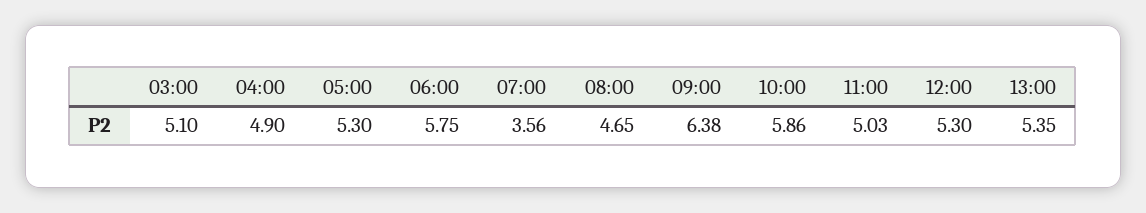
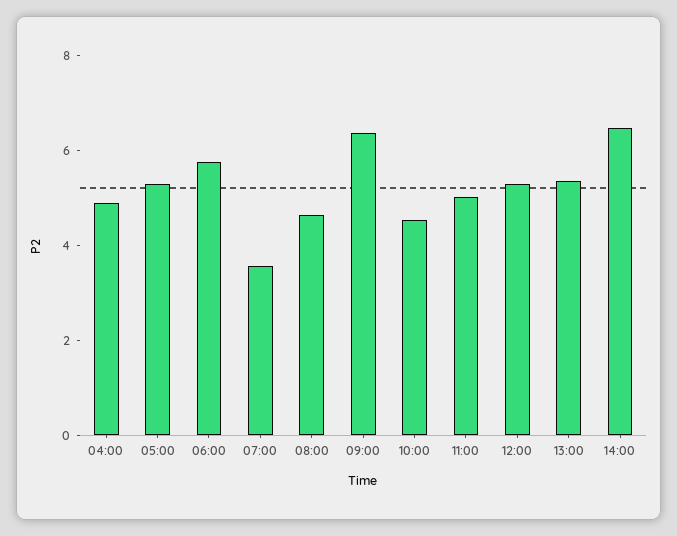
03:00: 5.1 -> none
10:00: 5.86 -> 4.5
14:00: none -> 6.5

